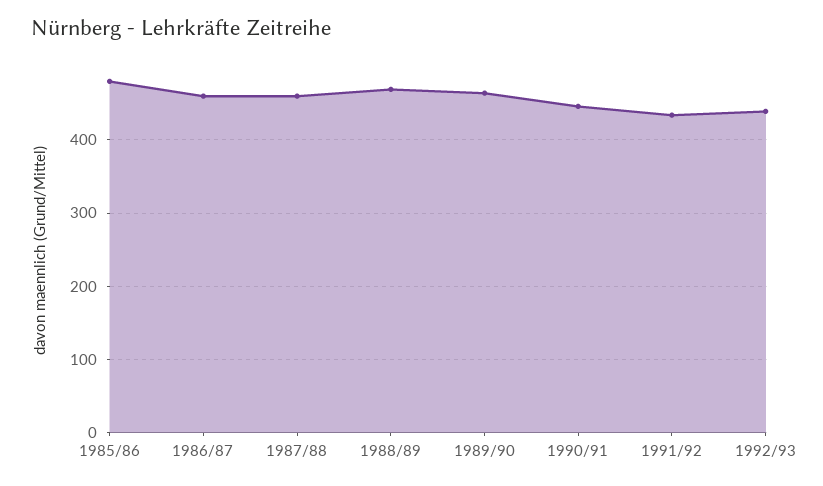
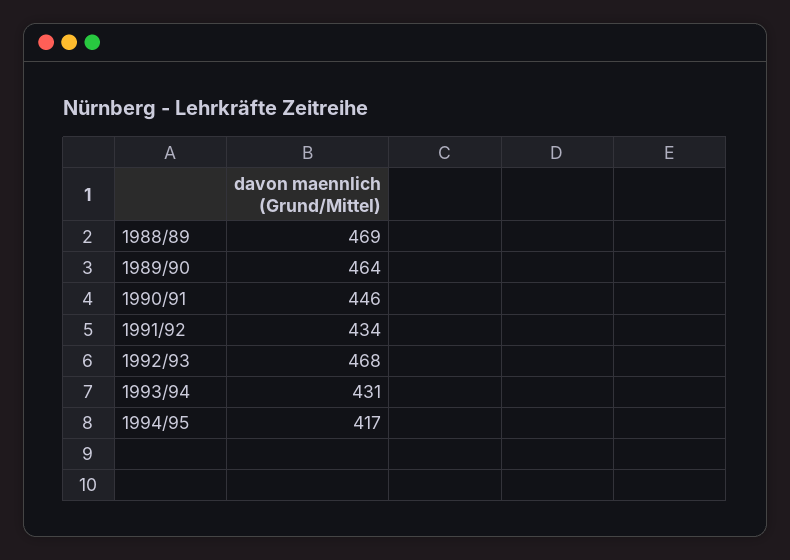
1985/86: 480 -> none
1986/87: 460 -> none
1987/88: 460 -> none
1992/93: 440 -> 468
1993/94: none -> 431
1994/95: none -> 417

